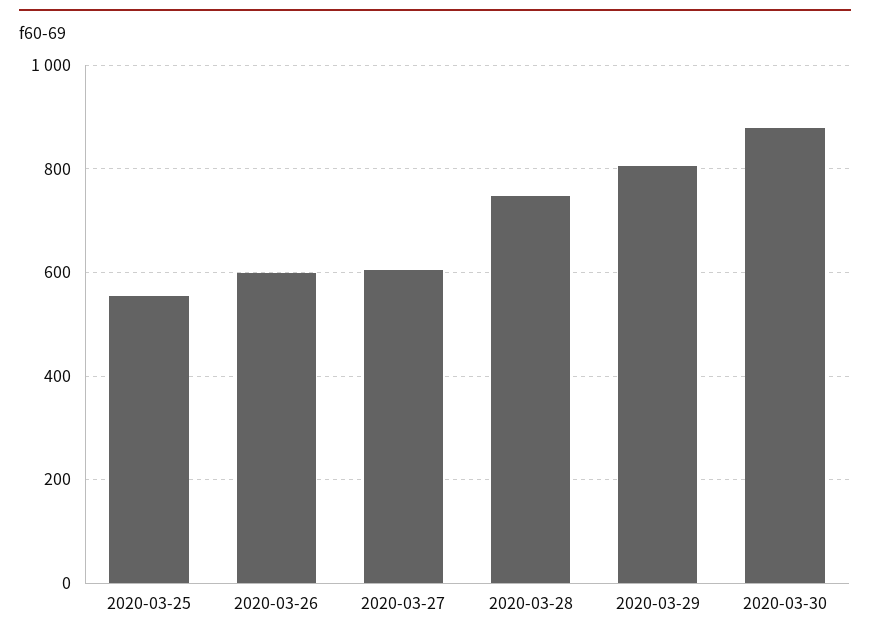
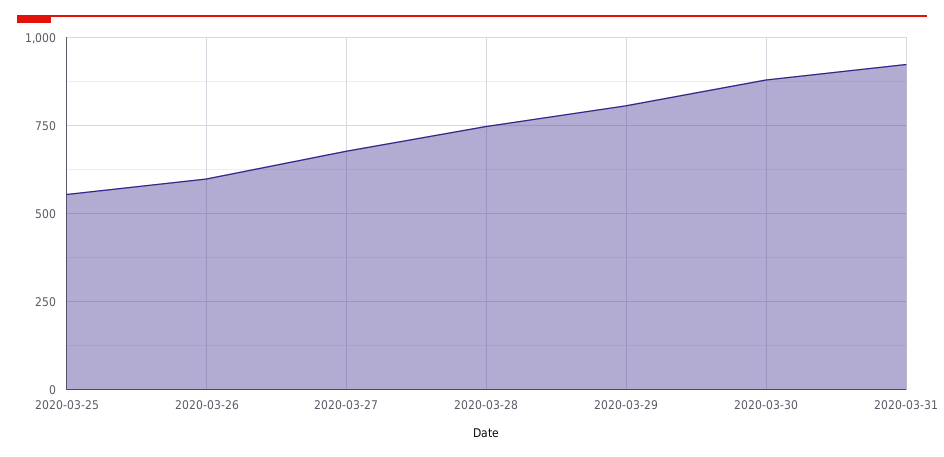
2020-03-27: 600 -> 675
2020-03-31: none -> 925

